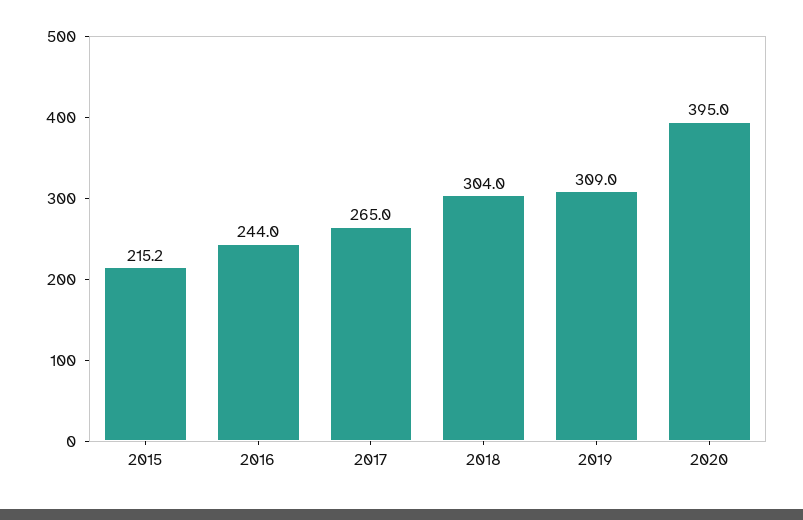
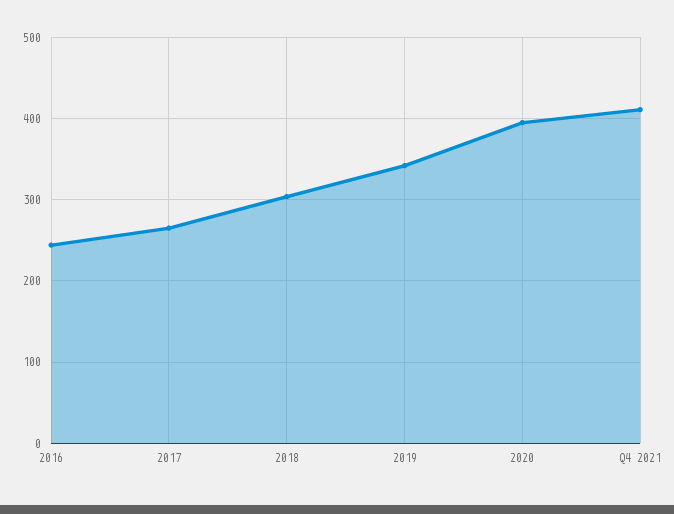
2015: 215.2 -> none
2019: 309 -> 340
Q4 2021: none -> 410

